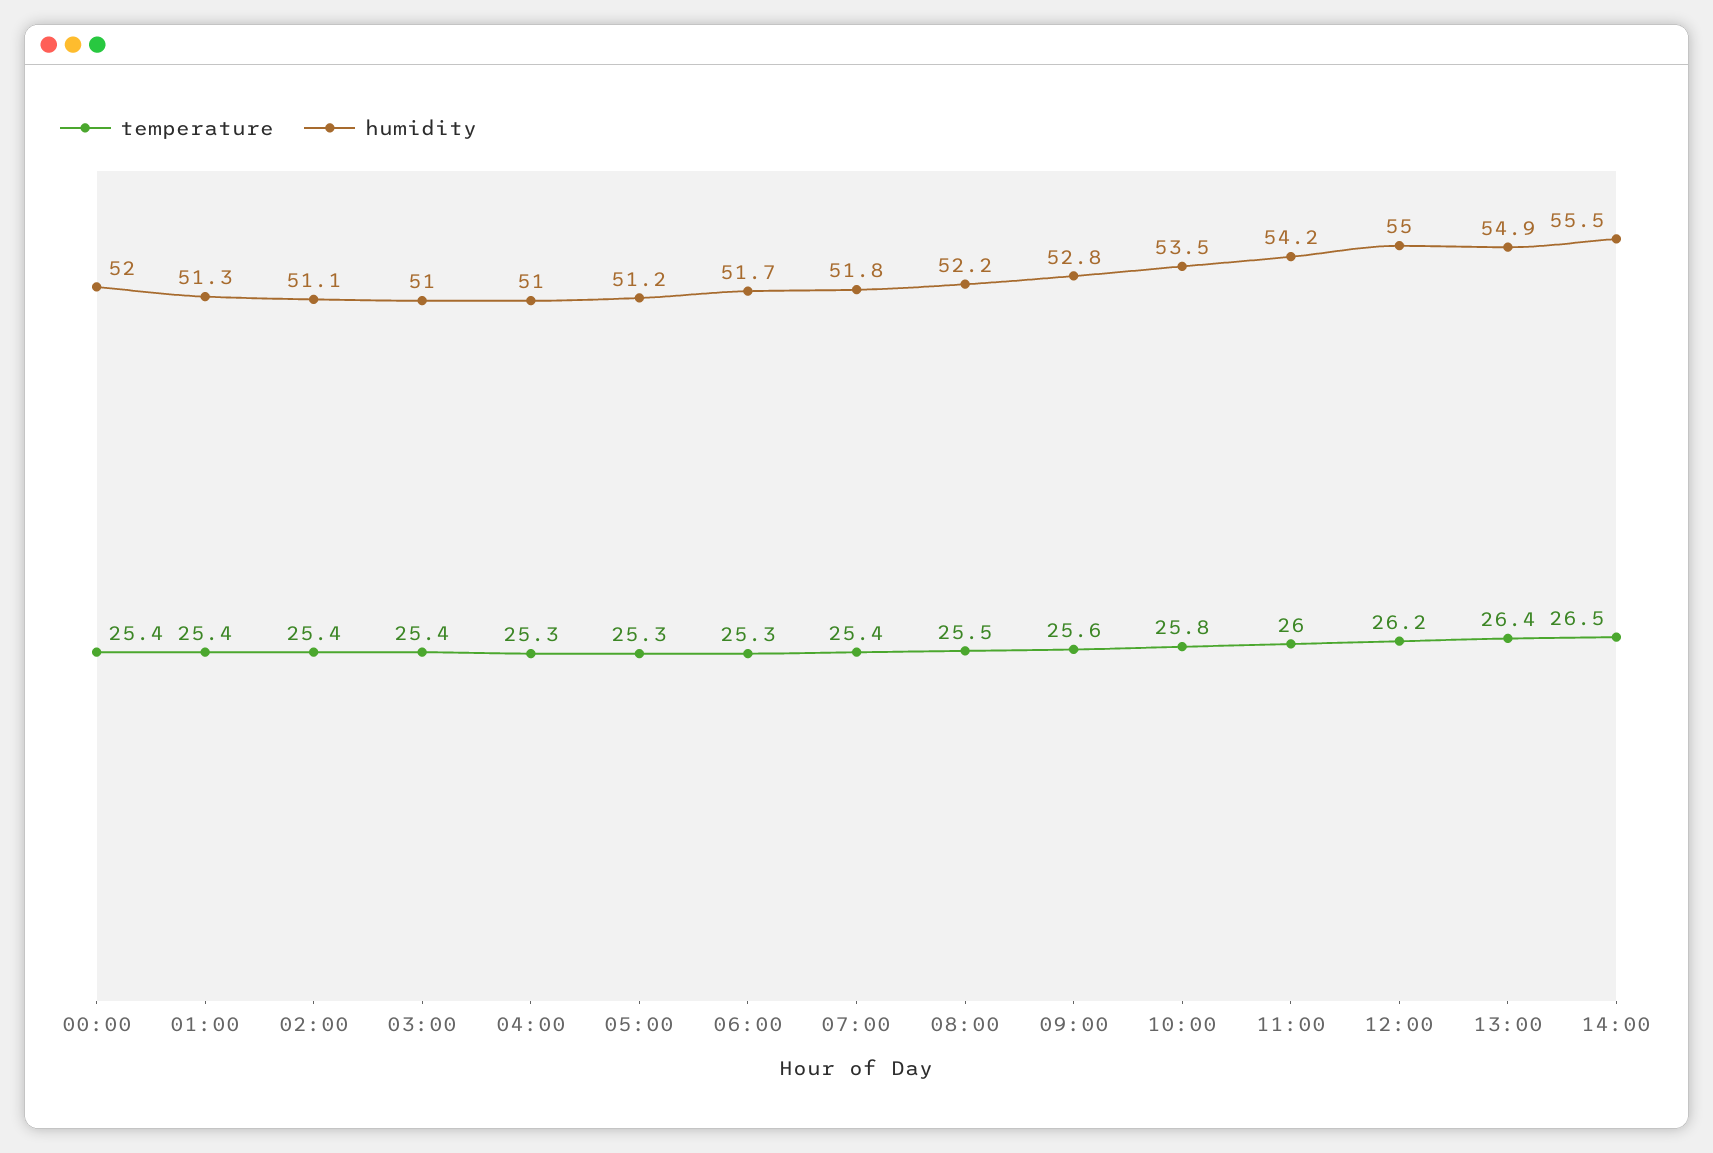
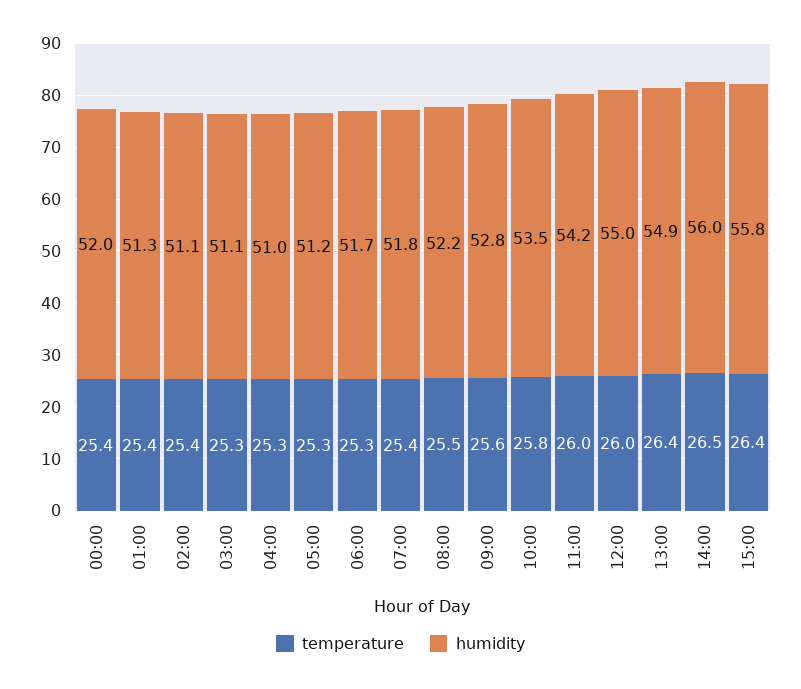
temperature, 03:00: 25.4 -> 25.3
humidity, 03:00: 51 -> 51.1
temperature, 12:00: 26.2 -> 26
humidity, 14:00: 55.5 -> 56
temperature, 15:00: none -> 26.4
humidity, 15:00: none -> 55.8

